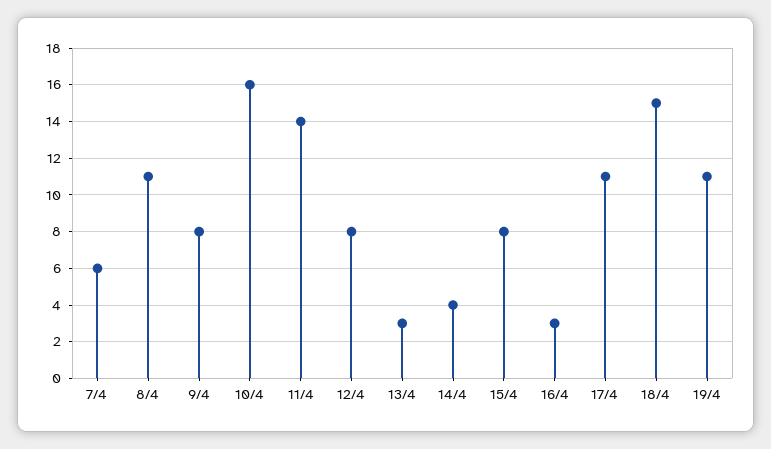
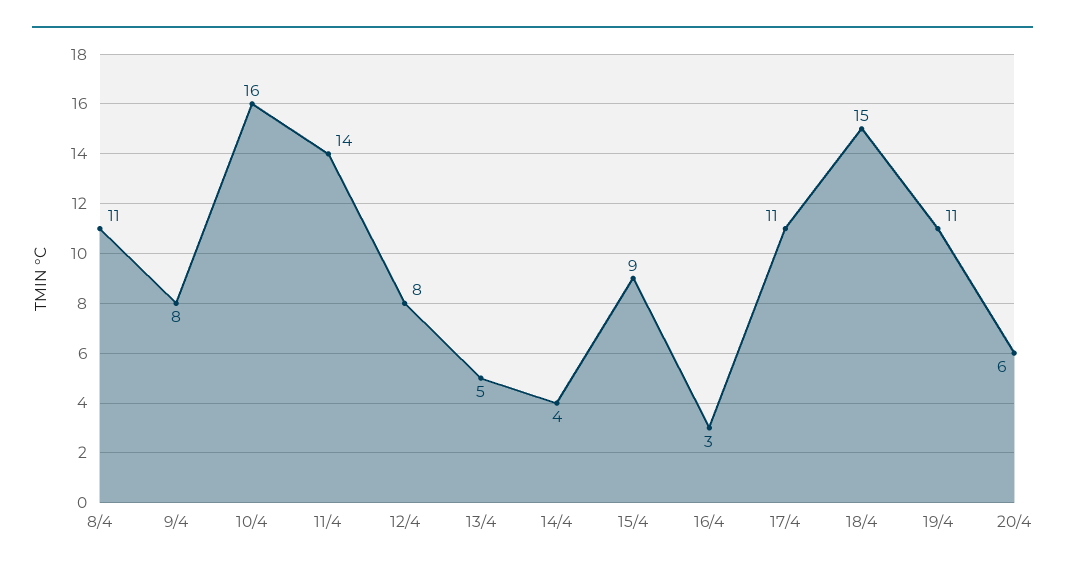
7/4: 6 -> none
13/4: 3 -> 5
15/4: 8 -> 9
20/4: none -> 6

